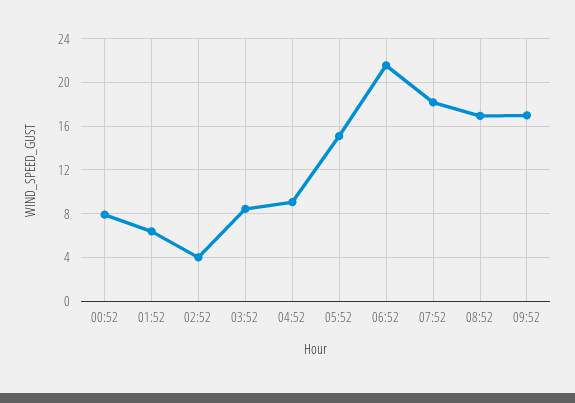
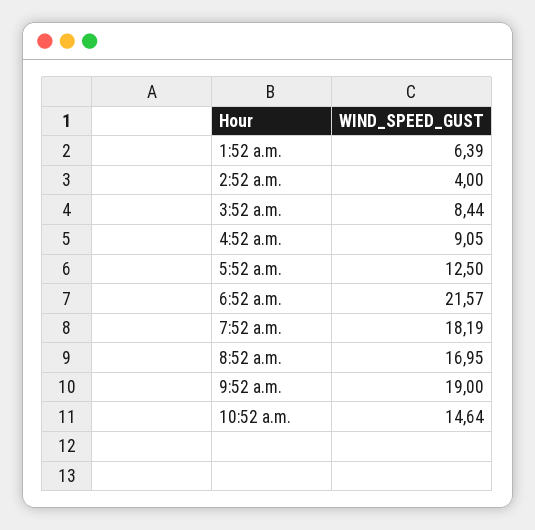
00:52: 8 -> none
05:52: 15 -> 12.5
09:52: 17 -> 19
10:52 a.m.: none -> 14.64

